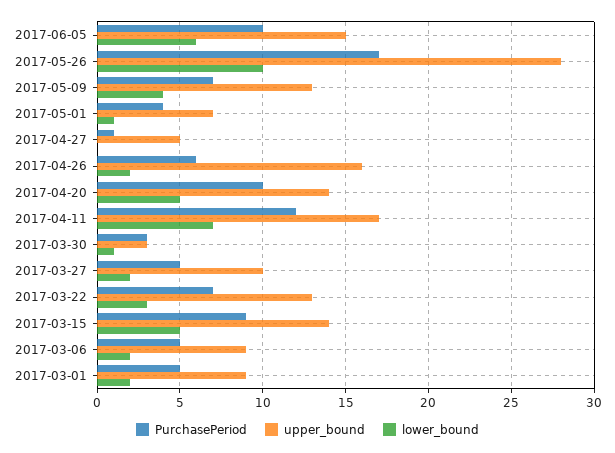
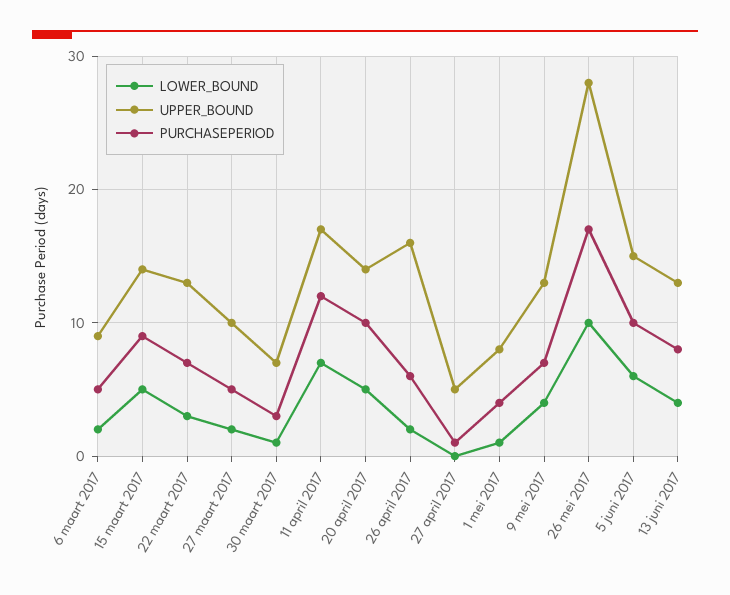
upper_bound, 2017-05-01: 7 -> 8
upper_bound, 2017-03-30: 3 -> 7
PurchasePeriod, 2017-03-01: 5 -> none
upper_bound, 2017-03-01: 9 -> none
lower_bound, 2017-03-01: 2 -> none
lower_bound, 13 juni 2017: none -> 4
upper_bound, 13 juni 2017: none -> 13
PurchasePeriod, 13 juni 2017: none -> 8

